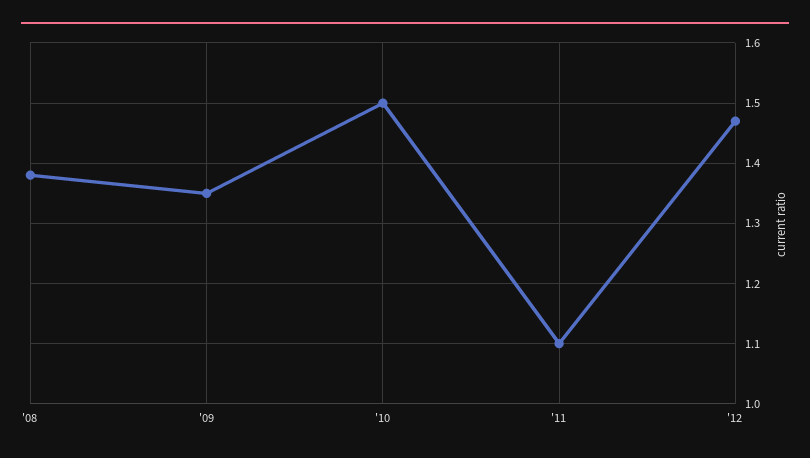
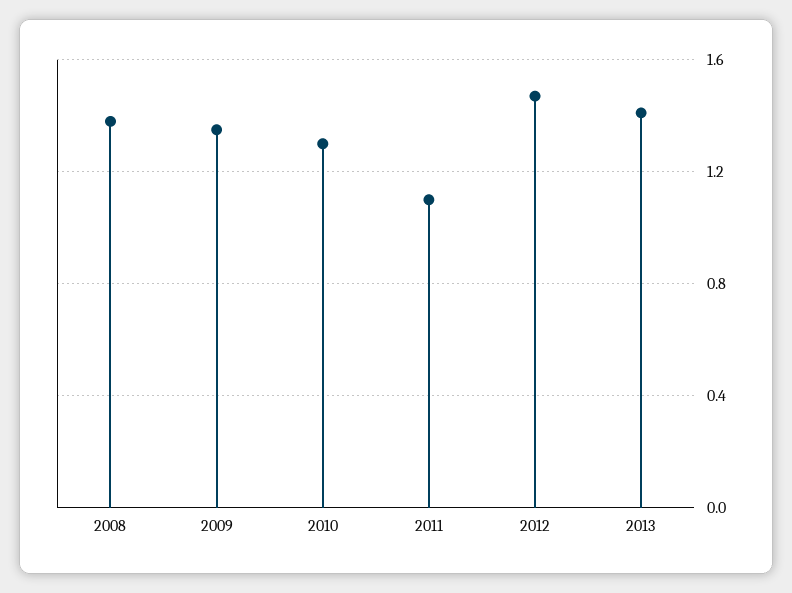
'10: 1.5 -> 1.3
2013: none -> 1.4

